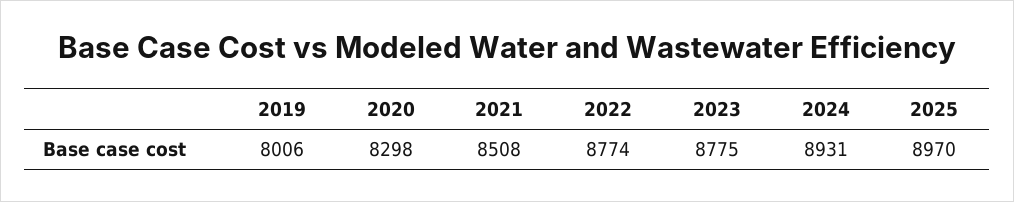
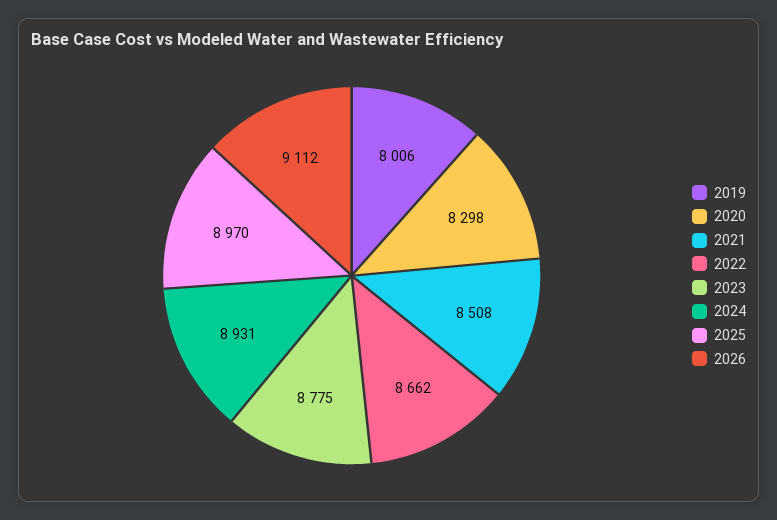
2022: 8774 -> 8662
2026: none -> 9112

